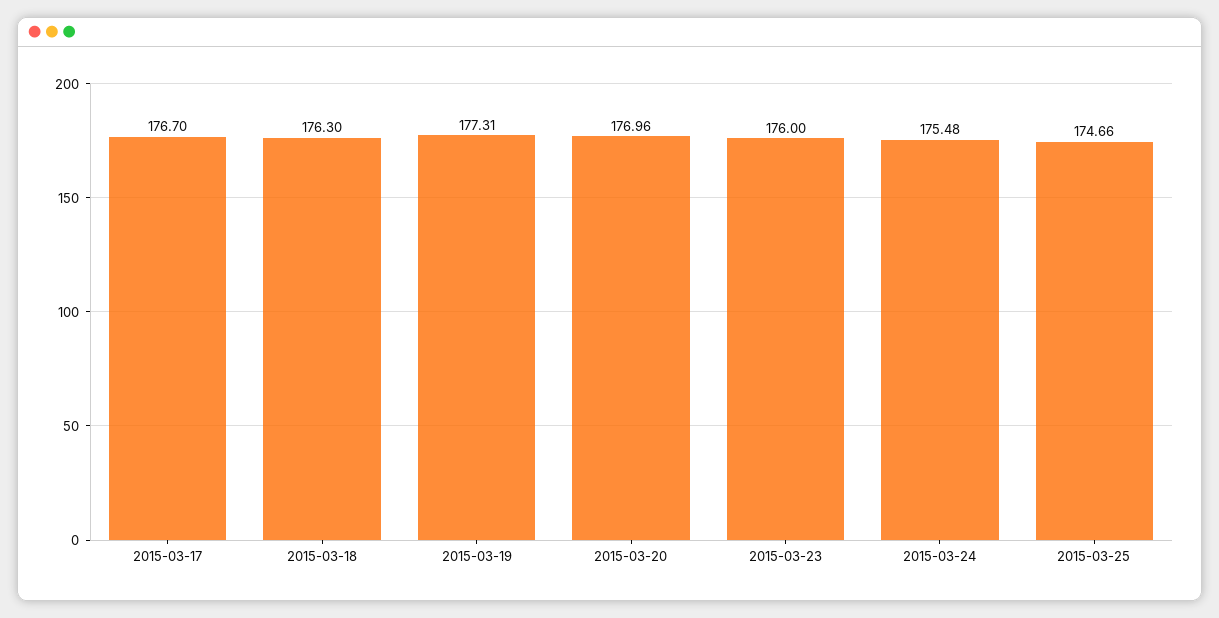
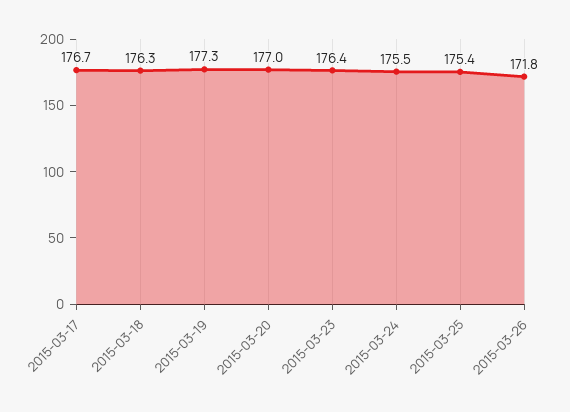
2015-03-23: 176 -> 176.4
2015-03-25: 174.66 -> 175.4
2015-03-26: none -> 171.8

